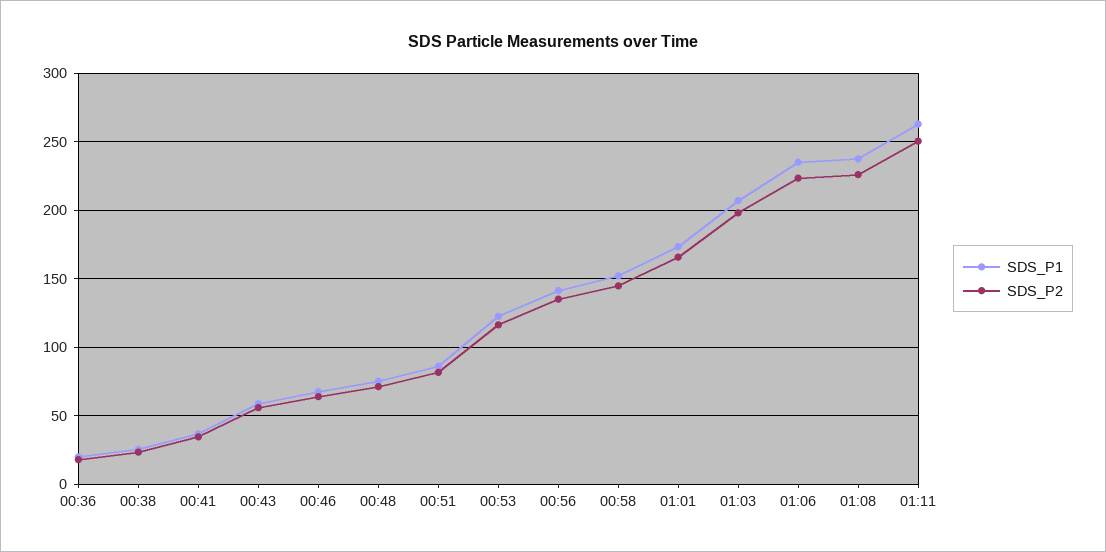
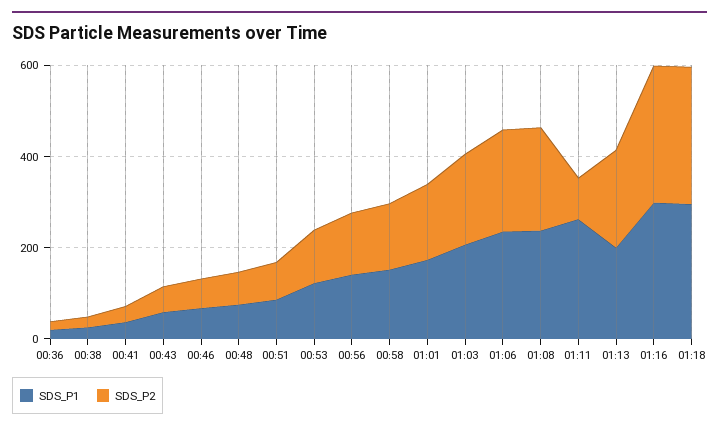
SDS_P2, 01:11: 250 -> 100
SDS_P1, 01:13: none -> 200
SDS_P2, 01:13: none -> 200
SDS_P1, 01:16: none -> 300
SDS_P2, 01:16: none -> 300
SDS_P1, 01:18: none -> 300
SDS_P2, 01:18: none -> 300

